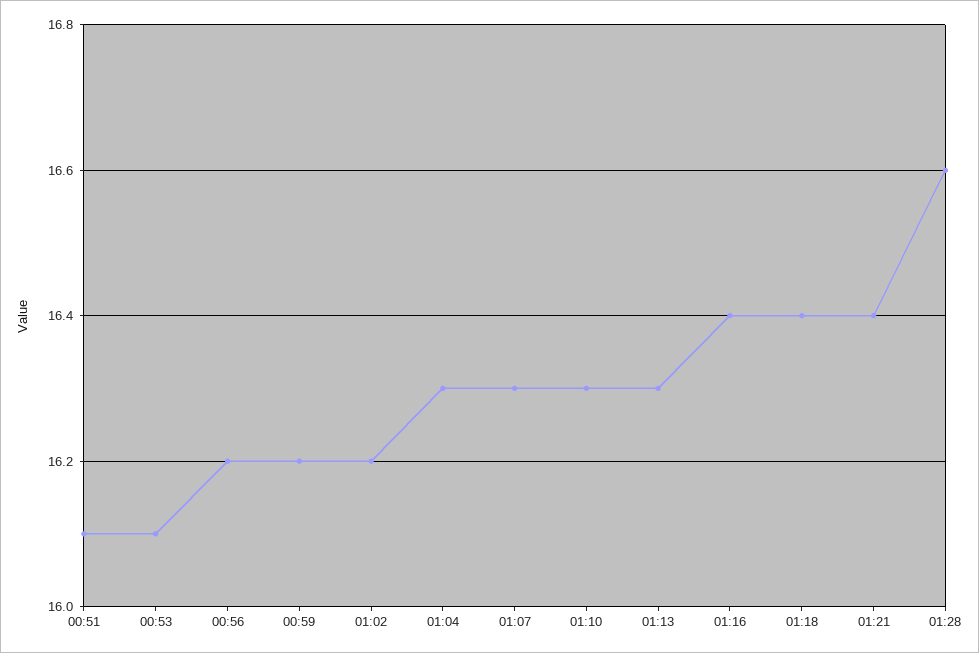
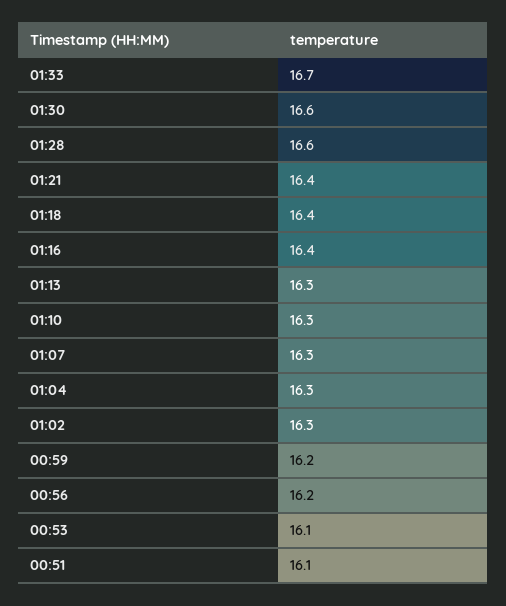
01:02: 16.2 -> 16.3
01:33: none -> 16.7
01:30: none -> 16.6

